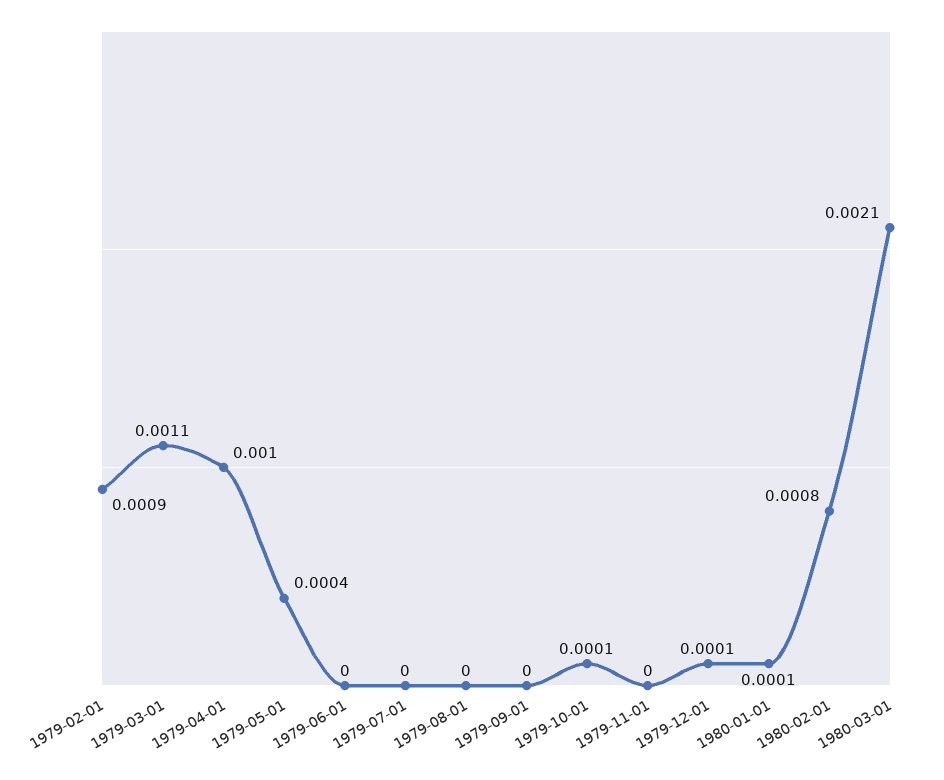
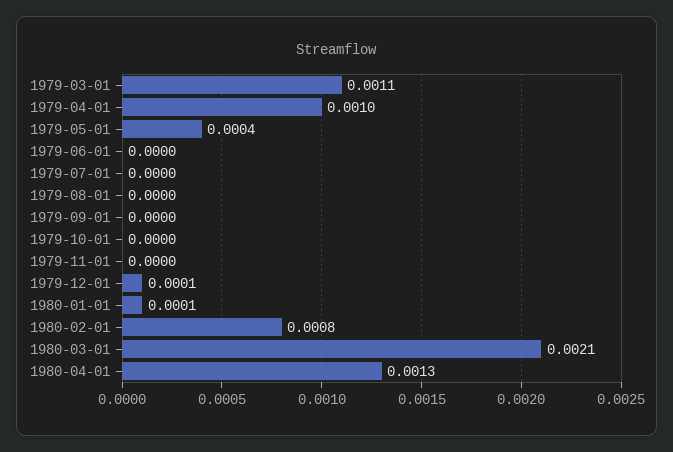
1979-02-01: 0.0009 -> none
1979-10-01: 0.0001 -> 0
1980-04-01: none -> 0.0013

